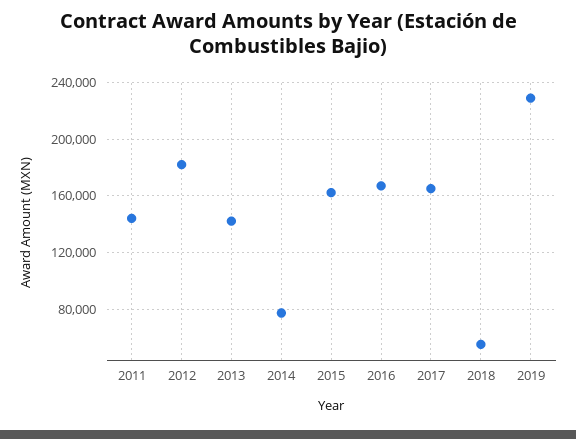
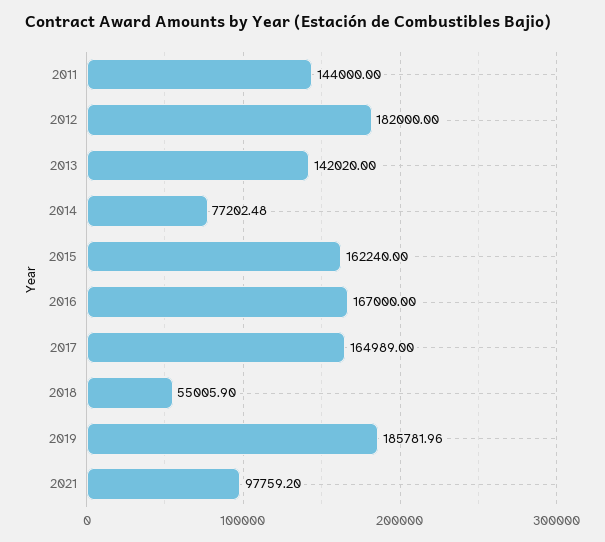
2019: 230000 -> 185781.96
2021: none -> 97759.2

